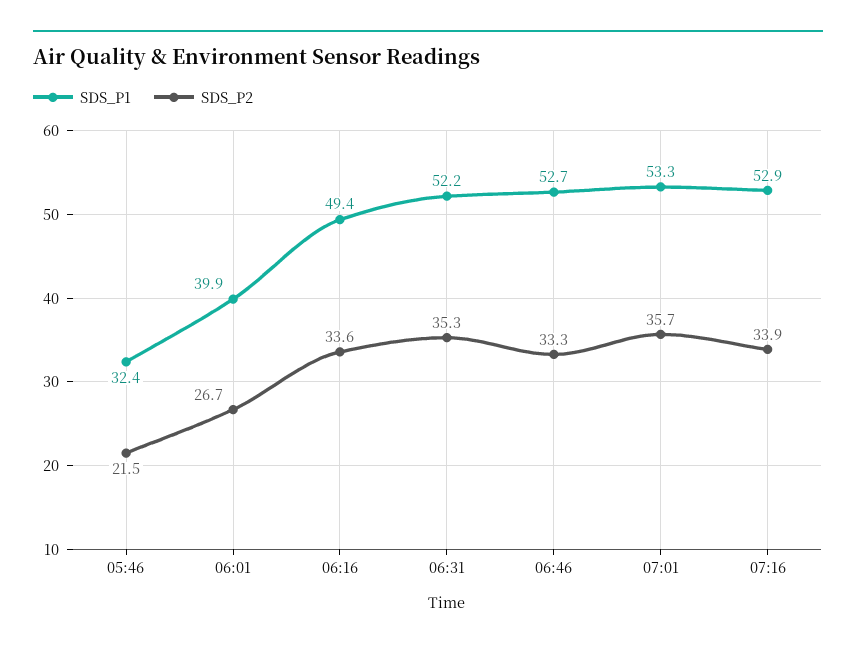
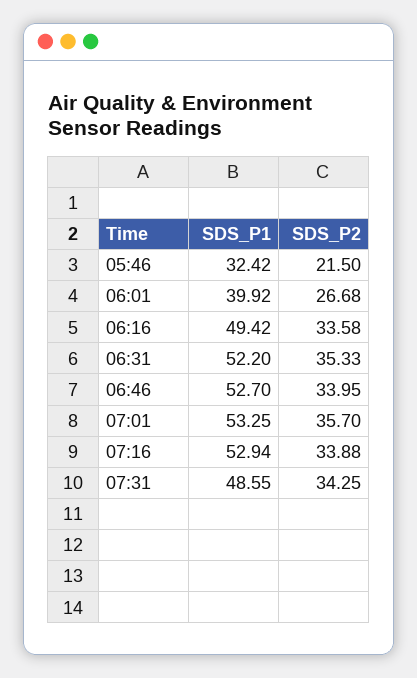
SDS_P2, 06:46: 33.3 -> 33.95
SDS_P1, 07:31: none -> 48.55
SDS_P2, 07:31: none -> 34.25

